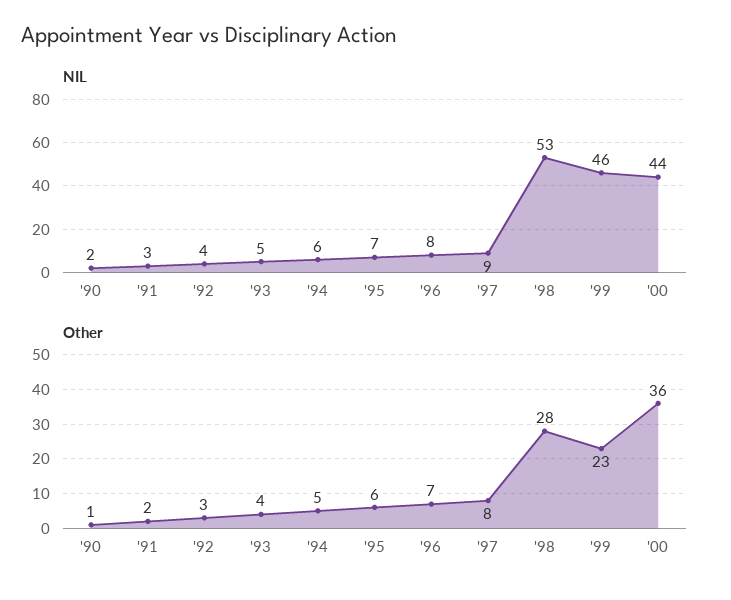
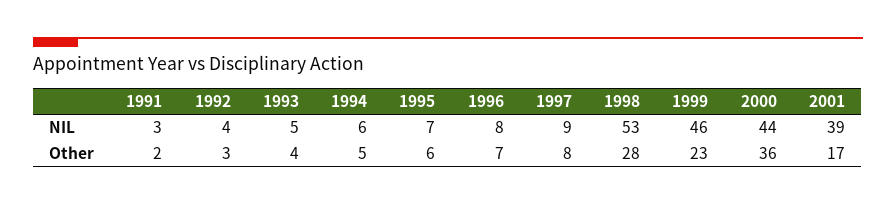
NIL, '90: 2 -> none
Other, '90: 1 -> none
NIL, 2001: none -> 39
Other, 2001: none -> 17

